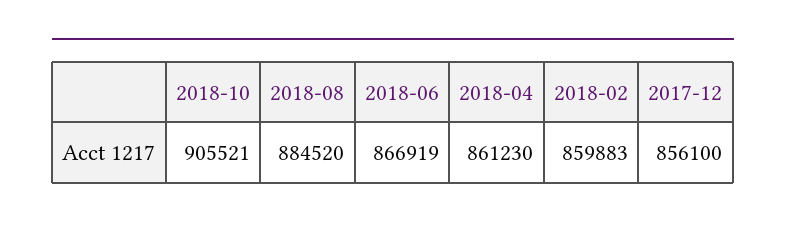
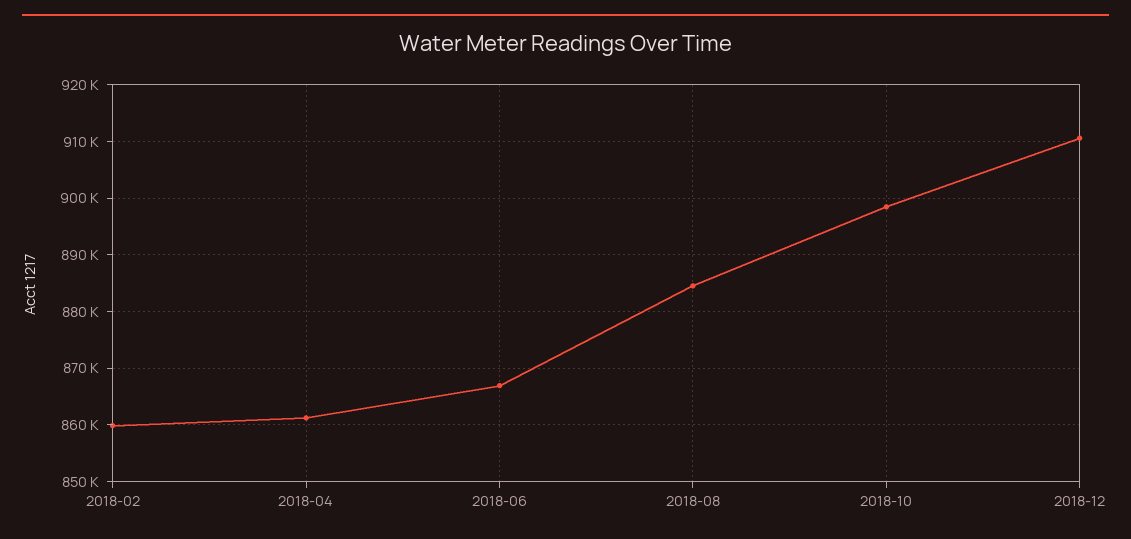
2018-10: 905521 -> 898000
2017-12: 856100 -> none
2018-12: none -> 910000

